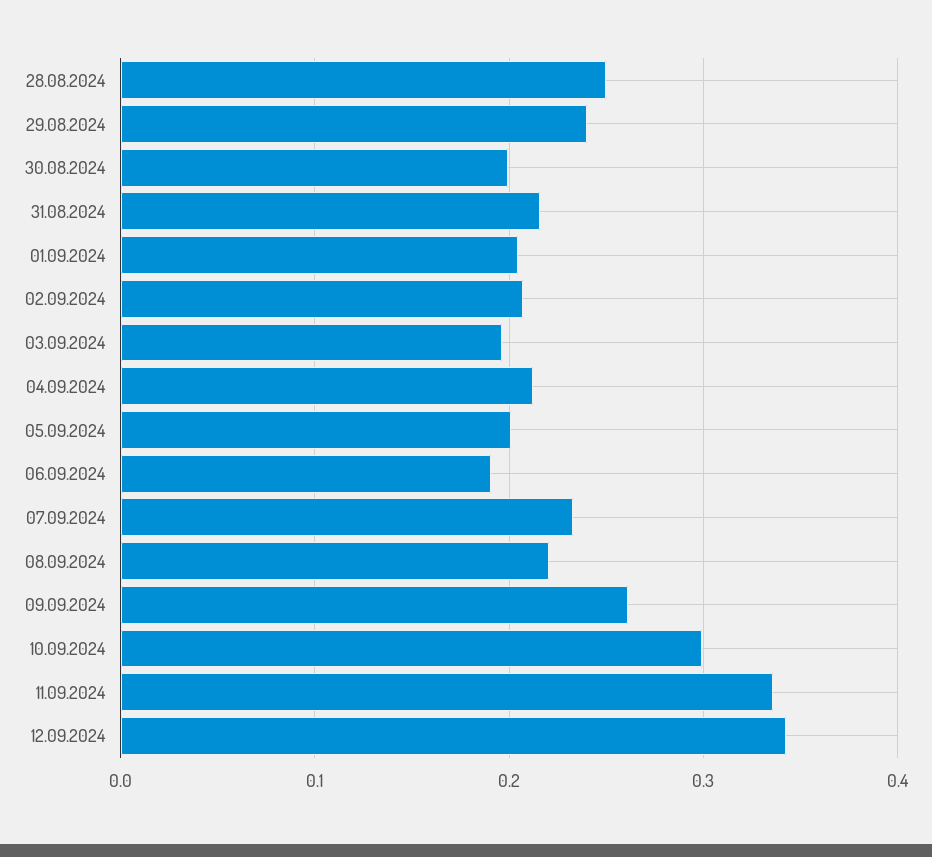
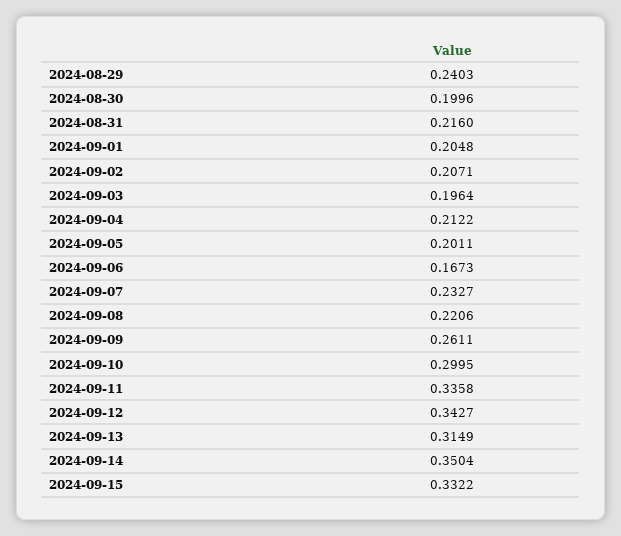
28.08.2024: 0.25 -> none
06.09.2024: 0.19 -> 0.1673
2024-09-13: none -> 0.3149
2024-09-14: none -> 0.3504
2024-09-15: none -> 0.3322

